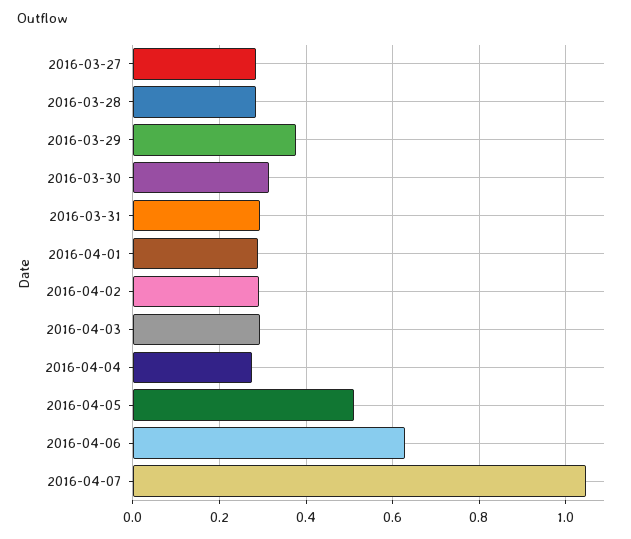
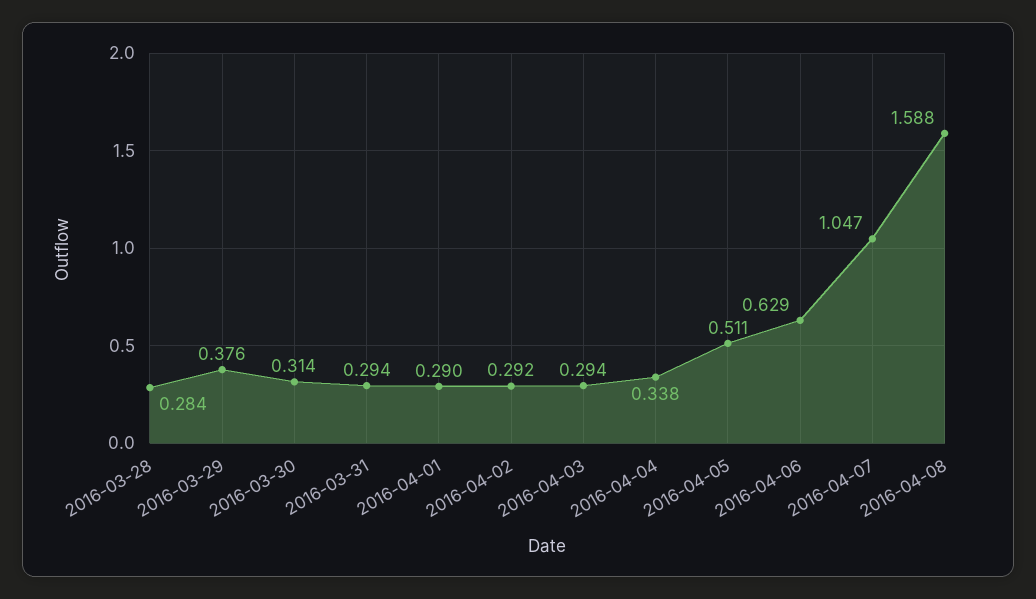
2016-03-27: 0.28 -> none
2016-04-04: 0.28 -> 0.338
2016-04-08: none -> 1.588

